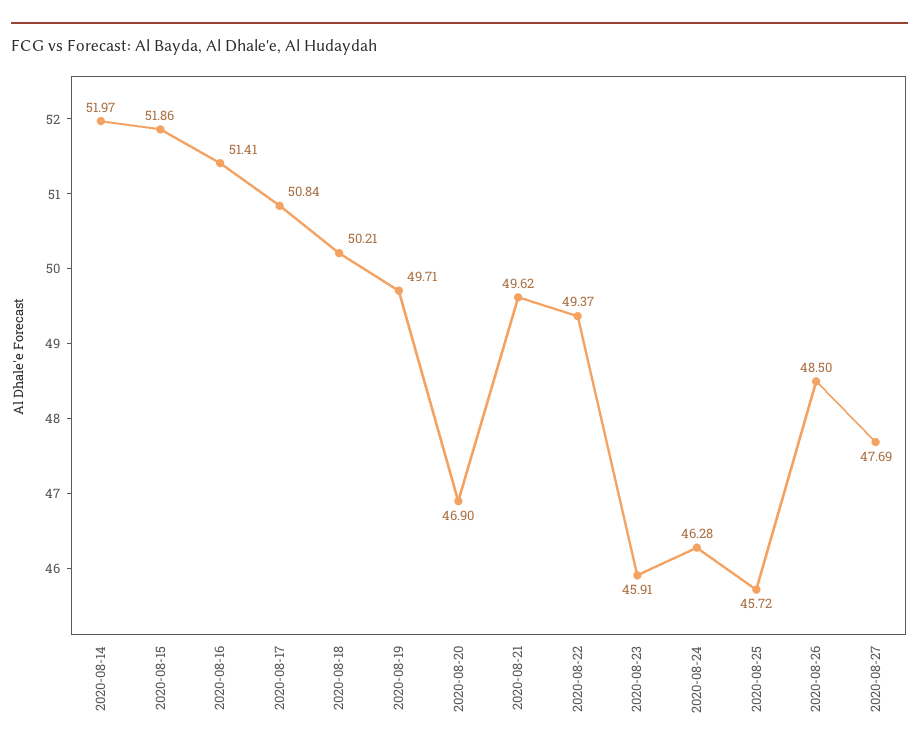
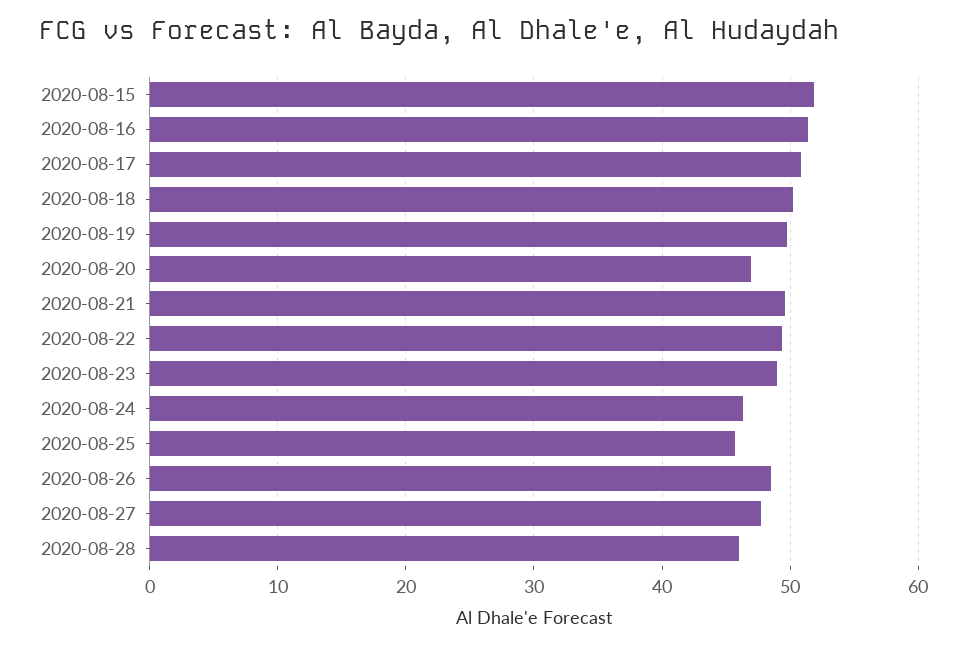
2020-08-14: 51.97 -> none
2020-08-23: 45.91 -> 49
2020-08-28: none -> 46

